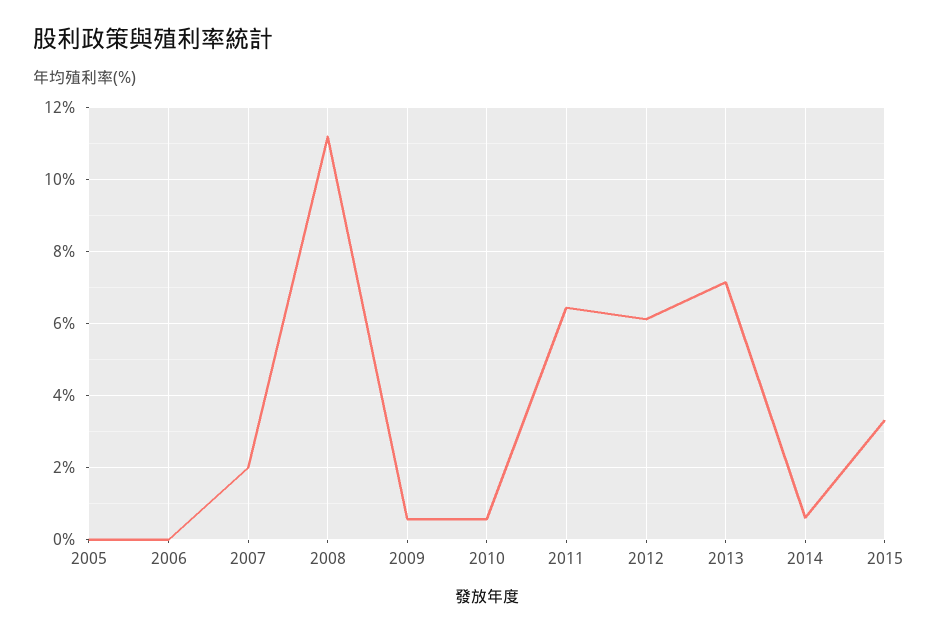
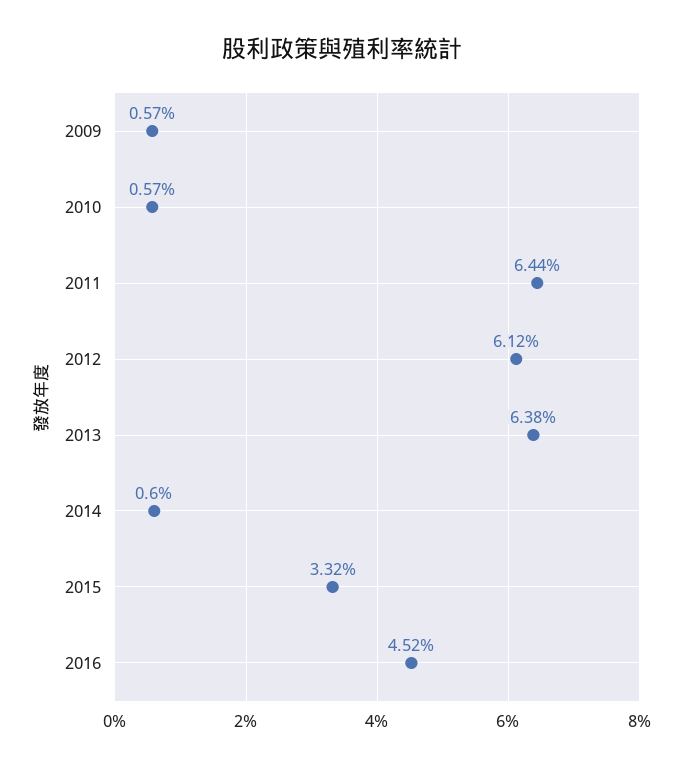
2005: 0 -> none
2006: 0 -> none
2007: 2 -> none
2008: 11.2 -> none
2013: 7.2 -> 6.38
2016: none -> 4.52

